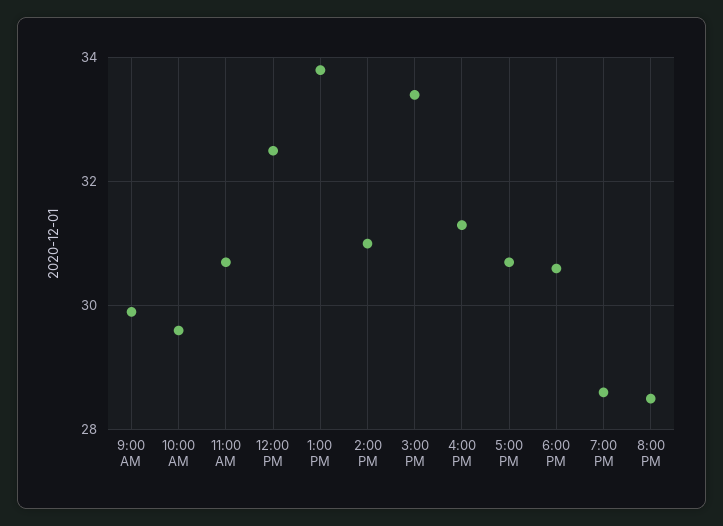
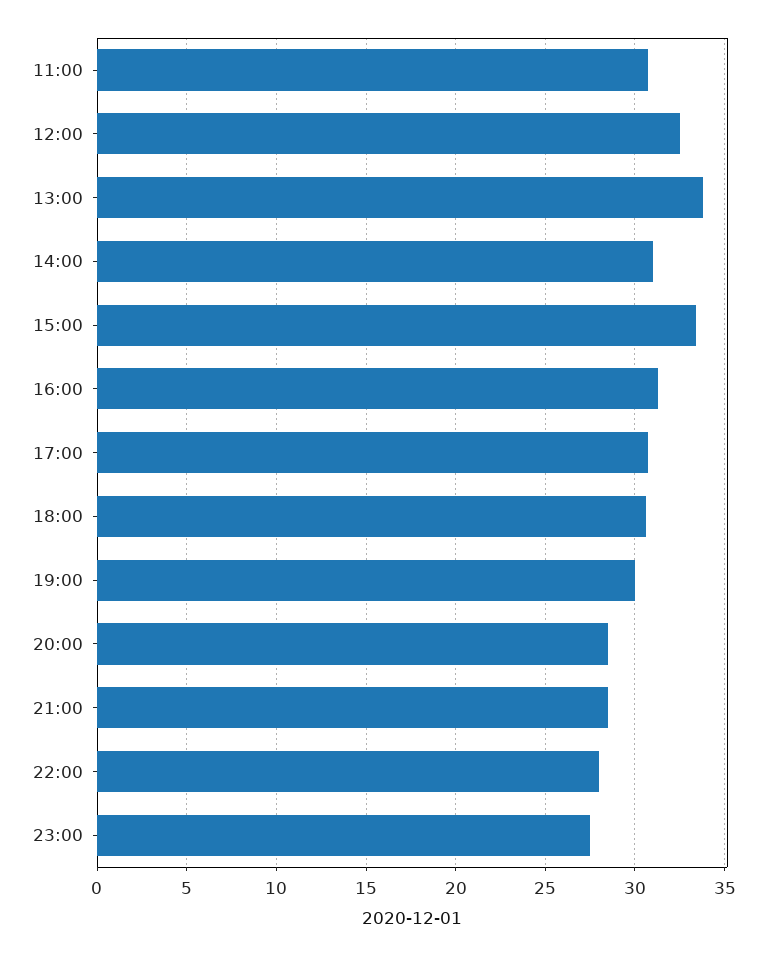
9:00 AM: 30 -> none
10:00 AM: 29.5 -> none
7:00 PM: 28.5 -> 30
21:00: none -> 28.5
22:00: none -> 28
23:00: none -> 27.5

